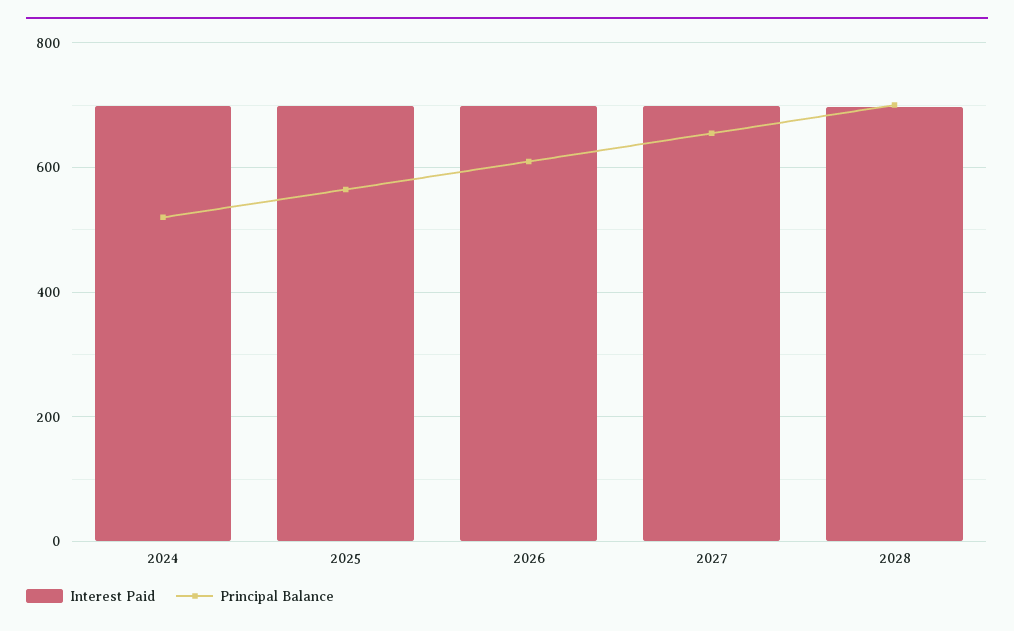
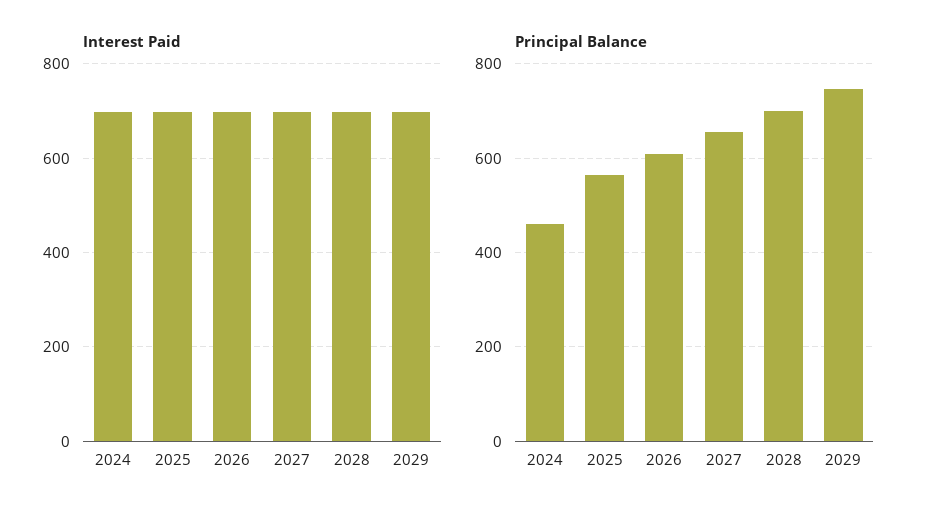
Principal Balance, 2024: 520 -> 460
Interest Paid, 2029: none -> 700
Principal Balance, 2029: none -> 740

